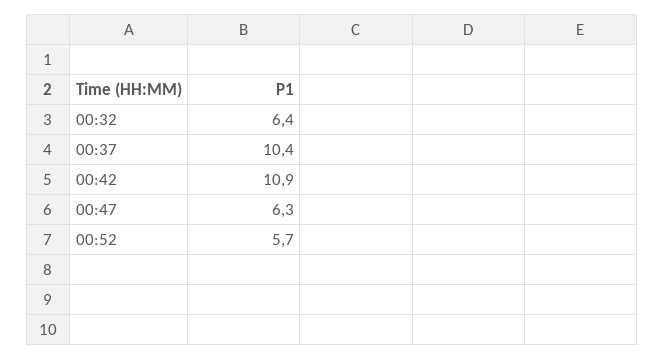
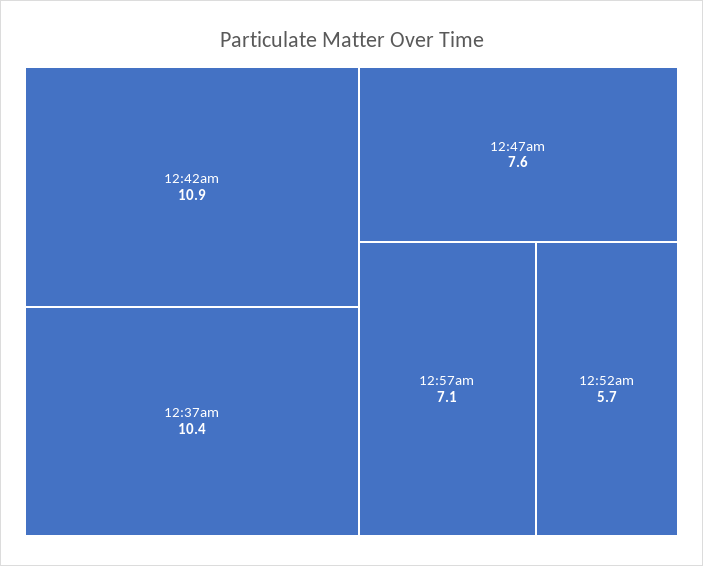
00:32: 6.4 -> none
00:47: 6.3 -> 7.6
12:57am: none -> 7.1

